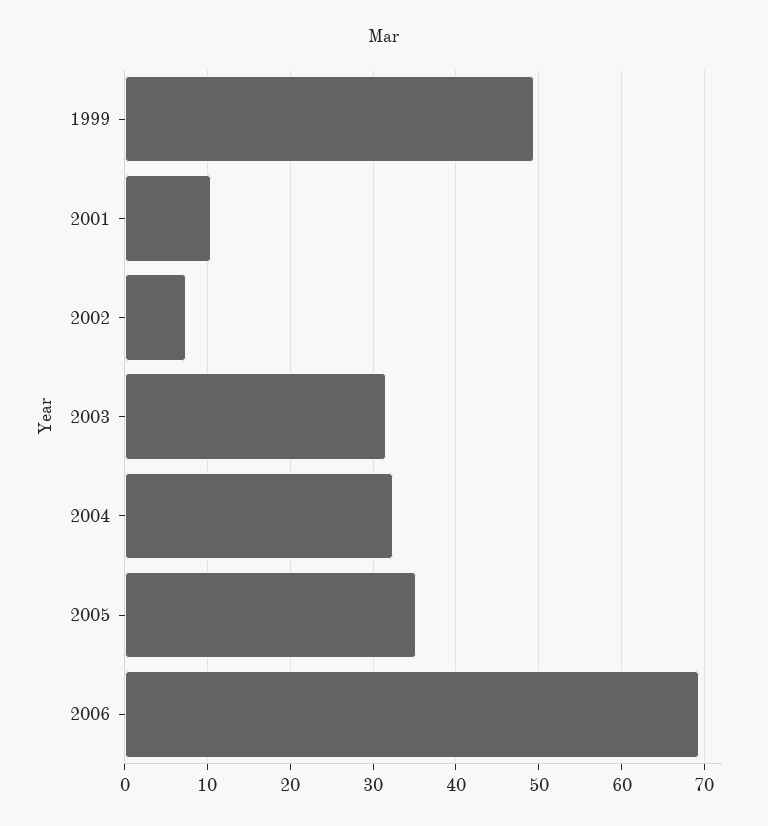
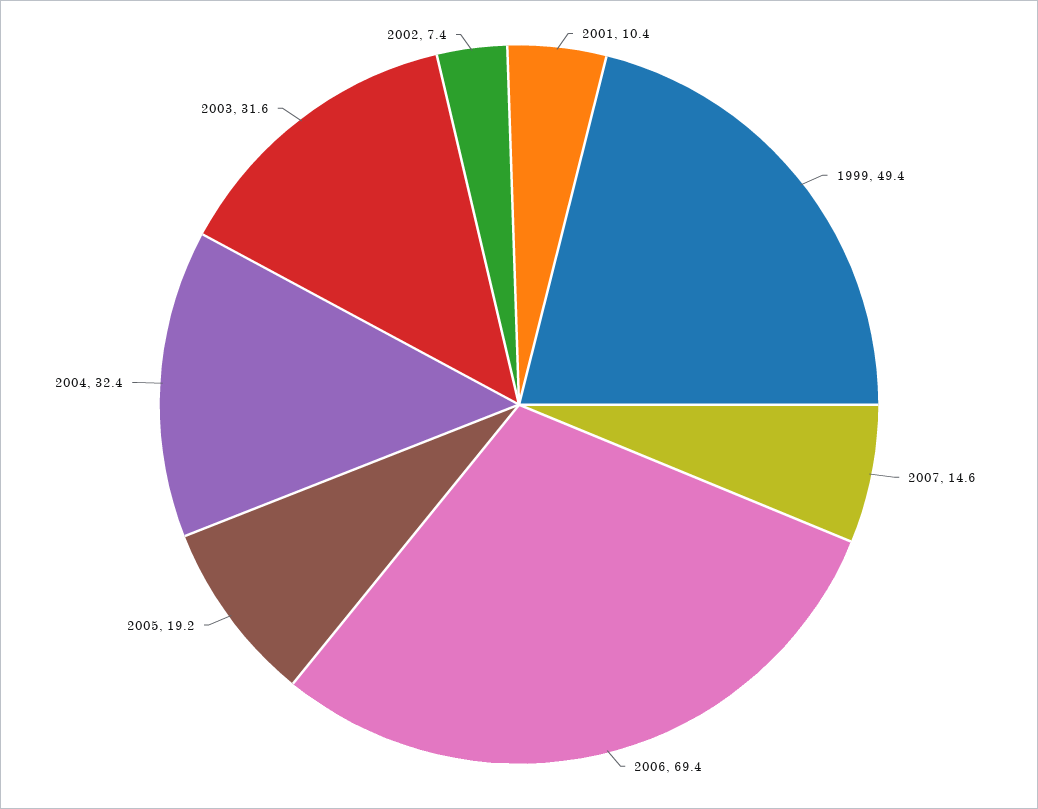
2005: 35 -> 19.2
2007: none -> 14.6

